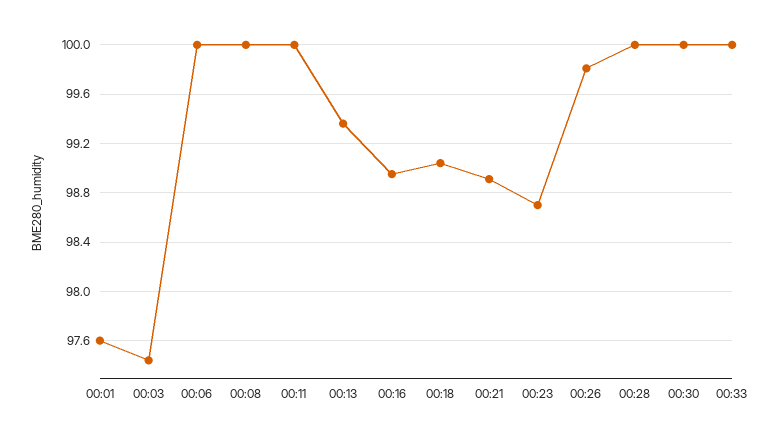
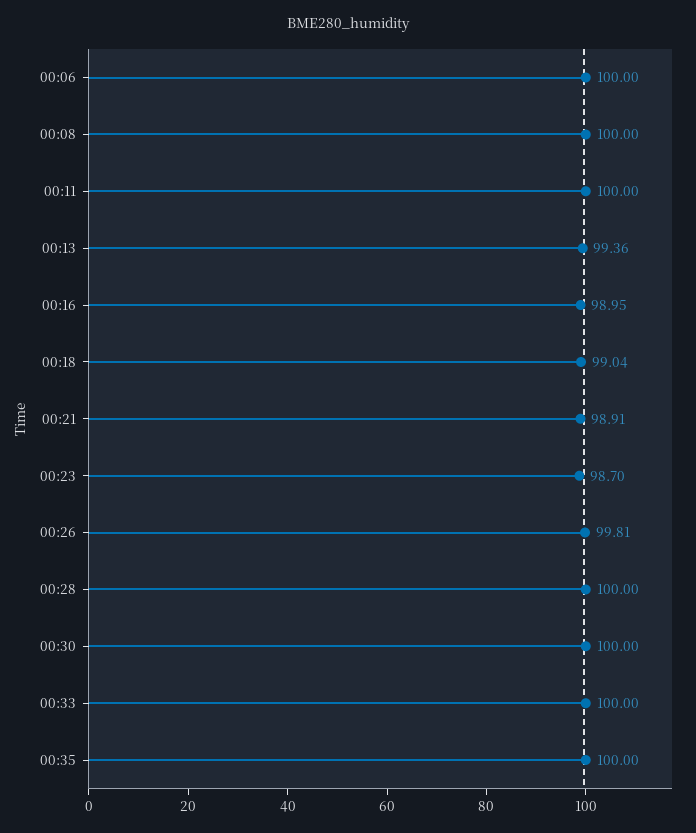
00:01: 97.6 -> none
00:03: 97.45 -> none
00:35: none -> 100

